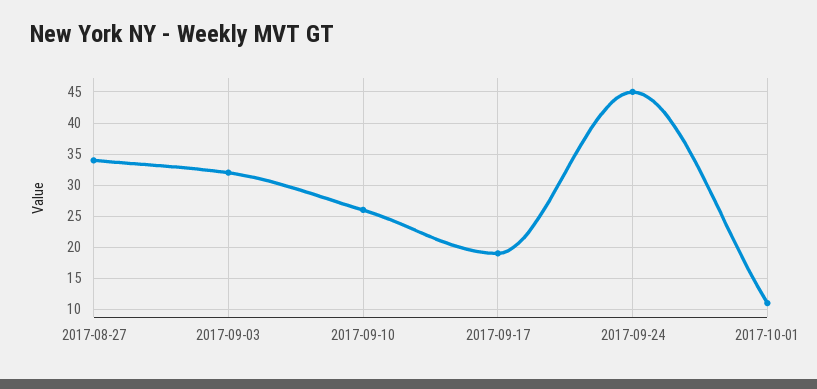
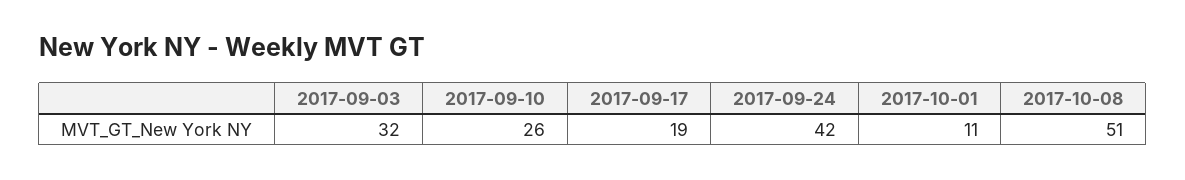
2017-08-27: 34 -> none
2017-09-24: 45 -> 42
2017-10-08: none -> 51

